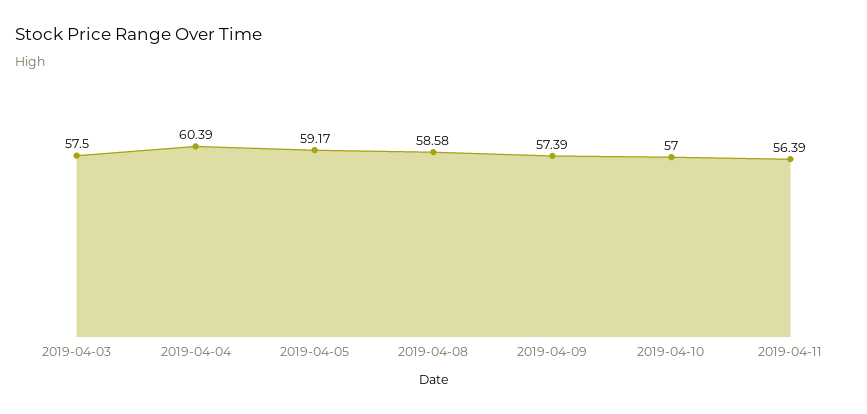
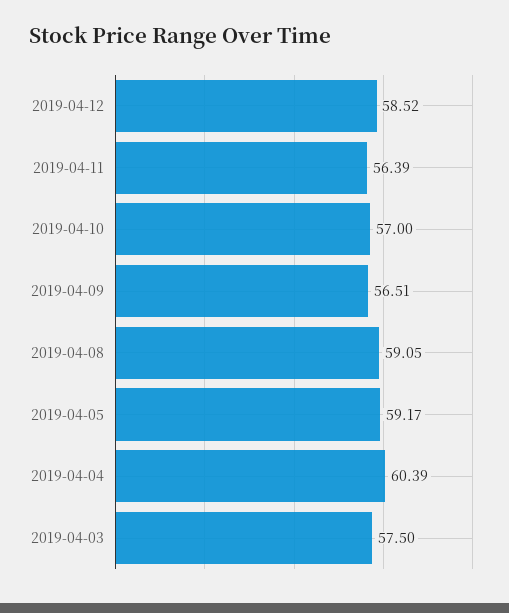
2019-04-08: 58.58 -> 59.05
2019-04-09: 57.39 -> 56.51
2019-04-12: none -> 58.52

